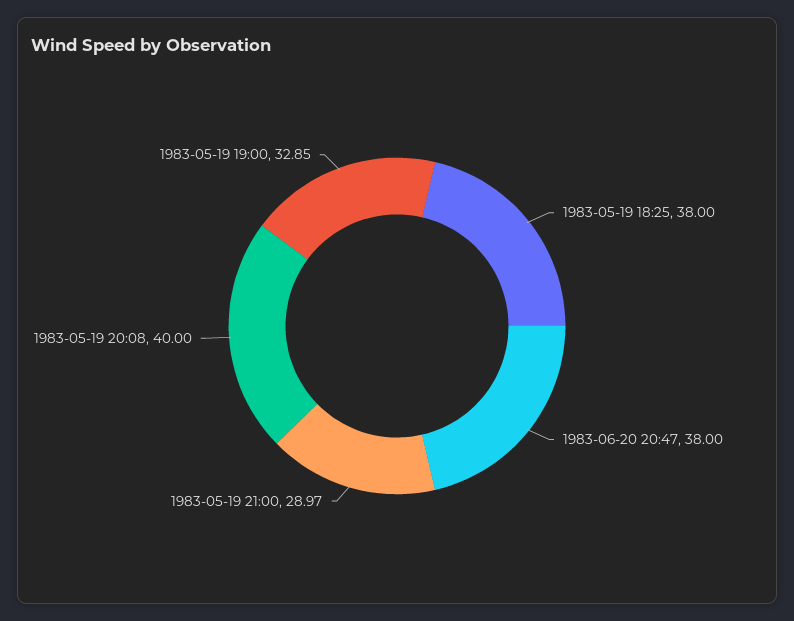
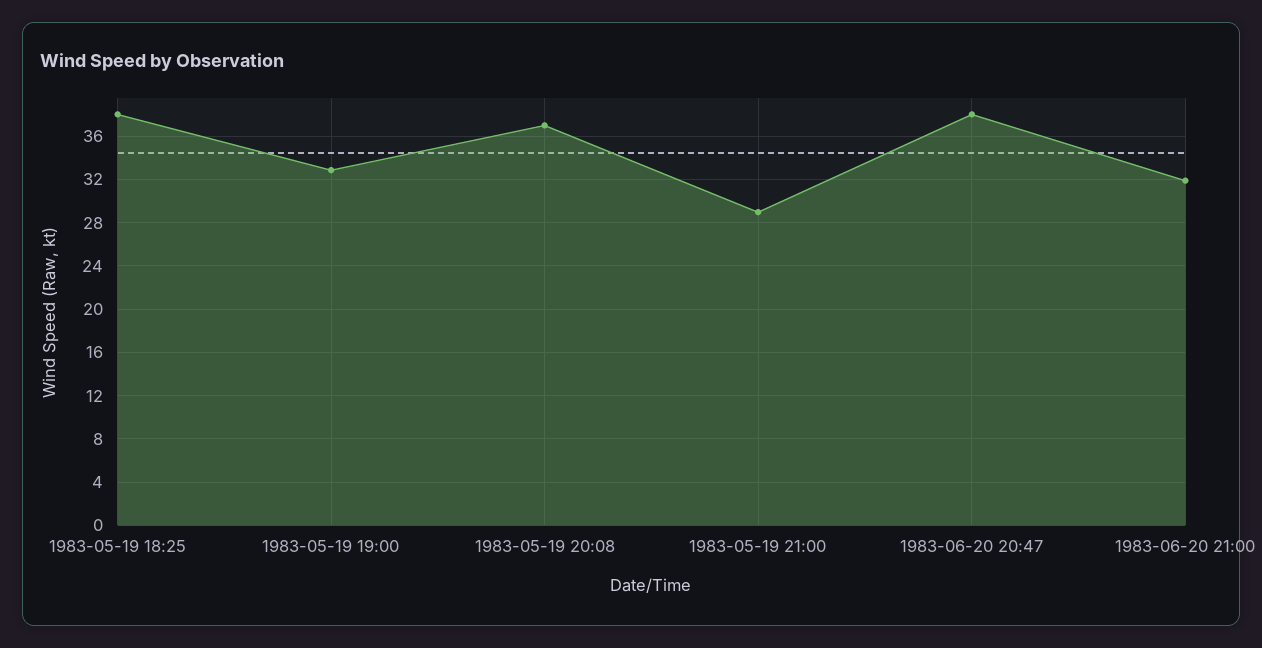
1983-05-19 20:08: 40 -> 37
1983-06-20 21:00: none -> 32

